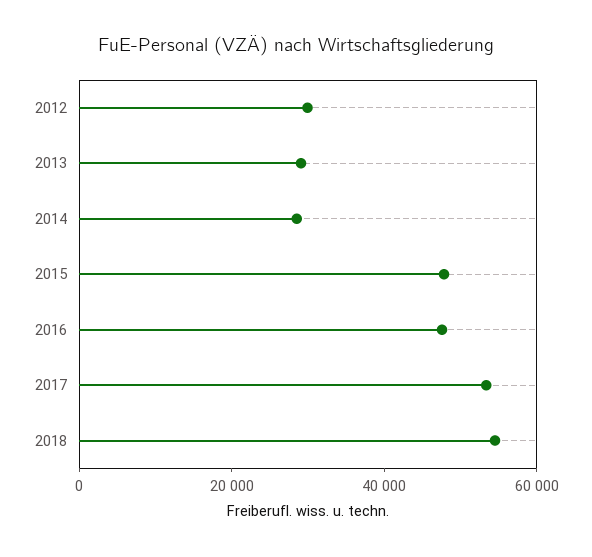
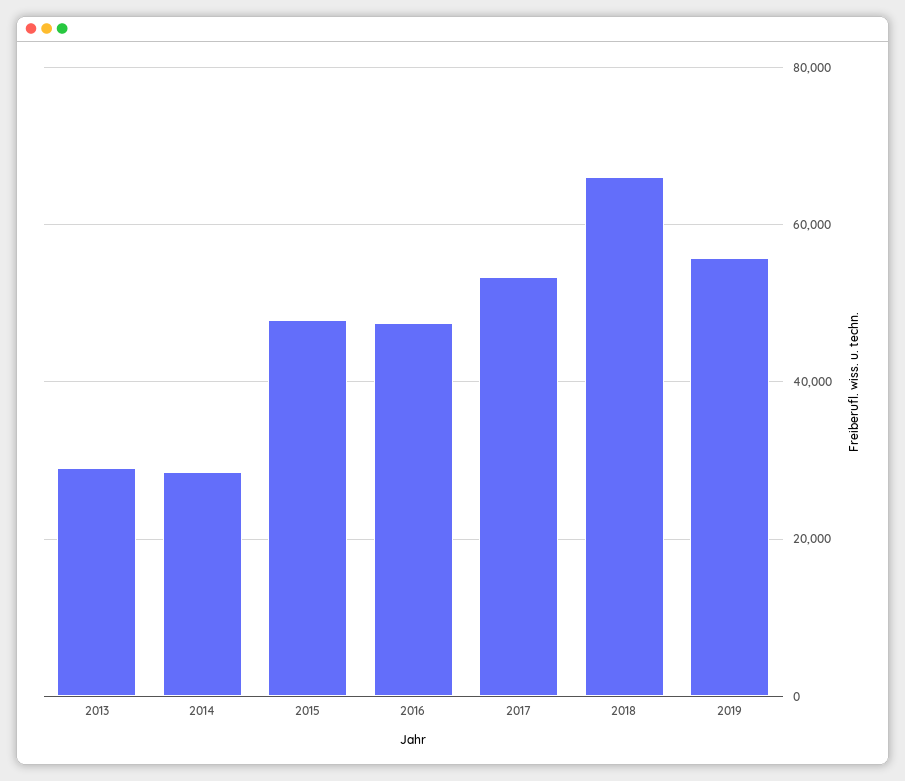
2012: 30000 -> none
2018: 55000 -> 66000
2019: none -> 56000

